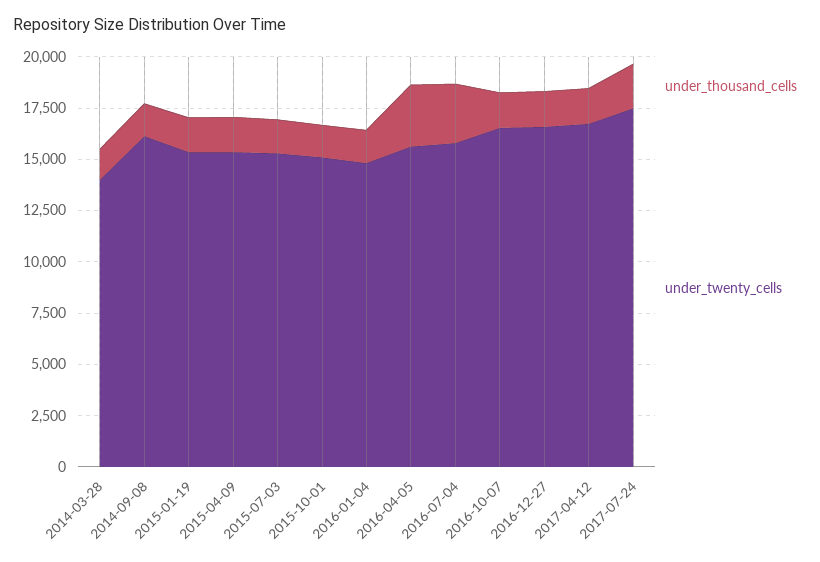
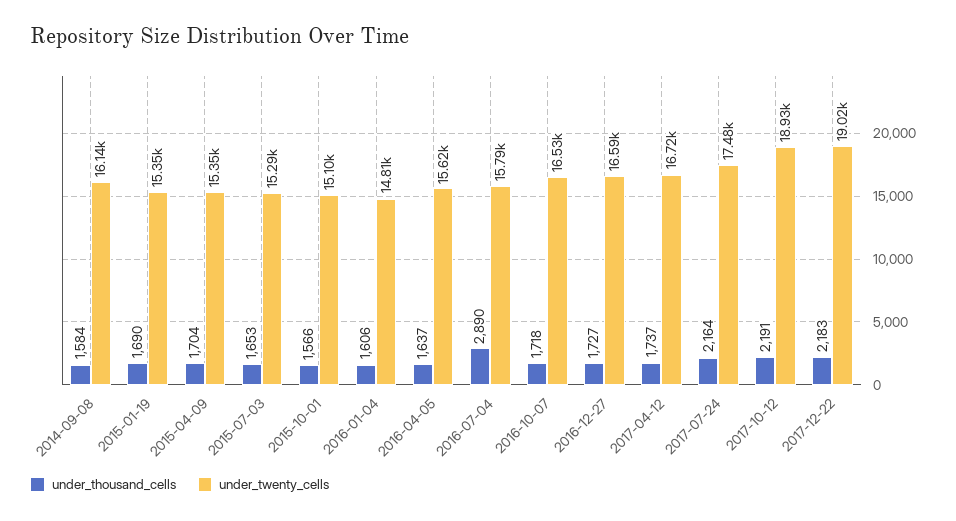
under_thousand_cells, 2014-03-28: 1500 -> none
under_twenty_cells, 2014-03-28: 14000 -> none
under_thousand_cells, 2016-04-05: 3000 -> 1637
under_thousand_cells, 2017-10-12: none -> 2191
under_twenty_cells, 2017-10-12: none -> 18930
under_thousand_cells, 2017-12-22: none -> 2183
under_twenty_cells, 2017-12-22: none -> 19020

